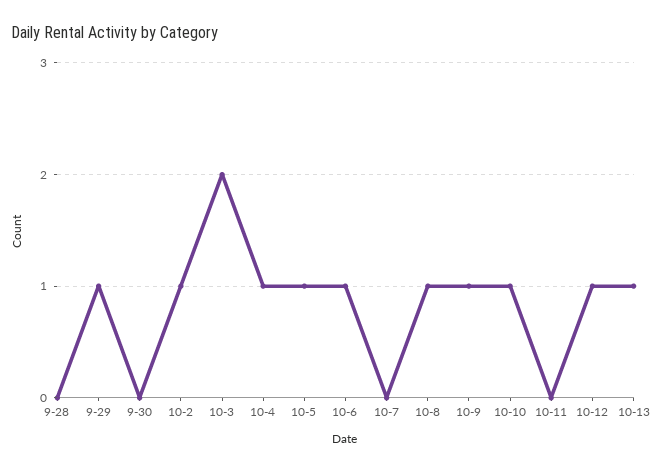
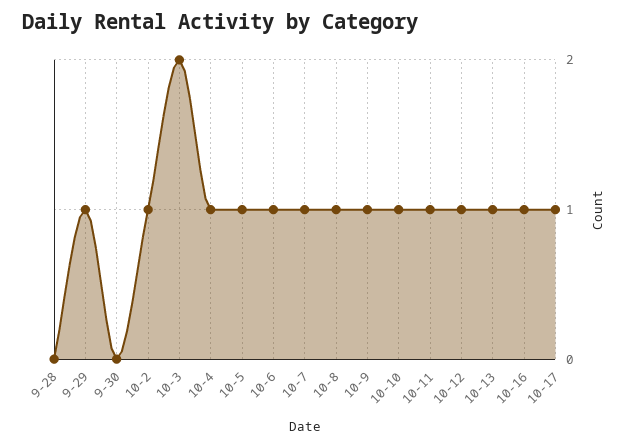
10-7: 0 -> 1
10-11: 0 -> 1
10-16: none -> 1
10-17: none -> 1

